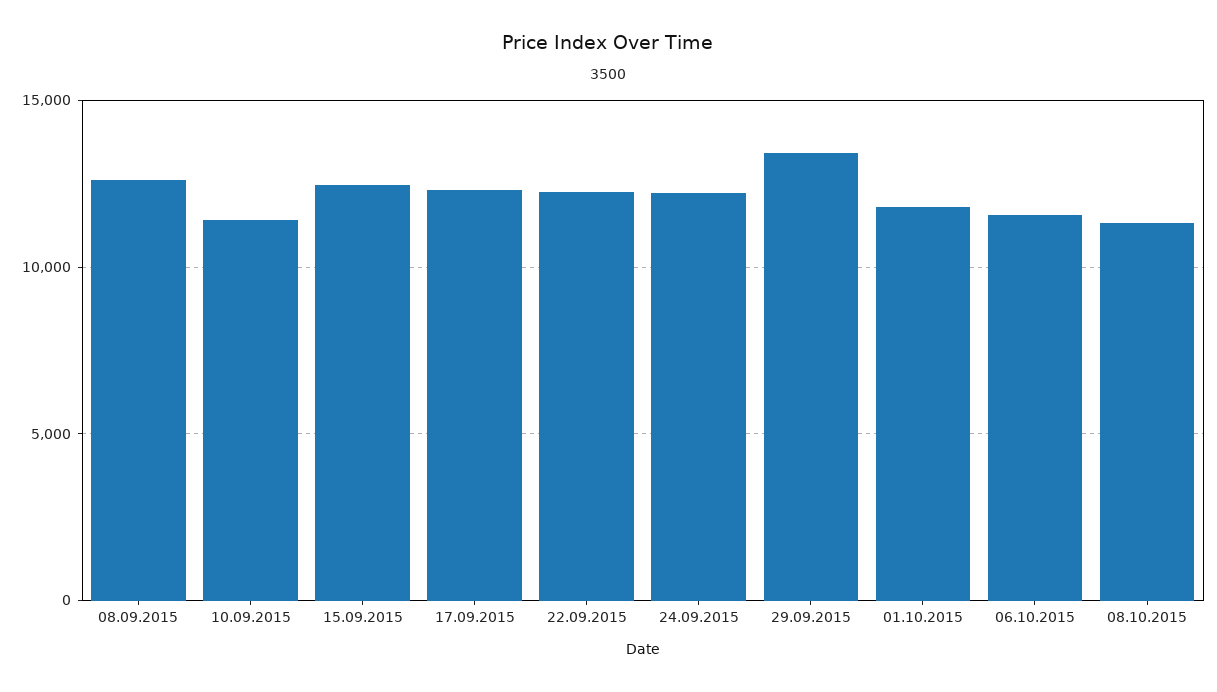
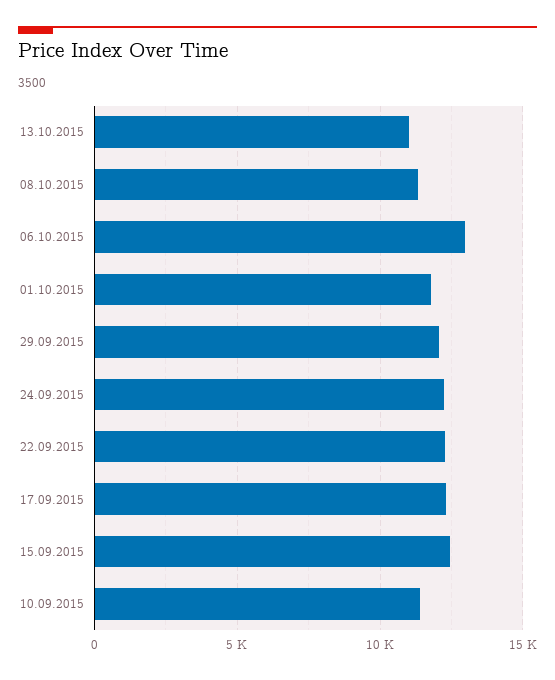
08.09.2015: 12500 -> none
29.09.2015: 13500 -> 12000
06.10.2015: 11500 -> 13000
13.10.2015: none -> 11000

